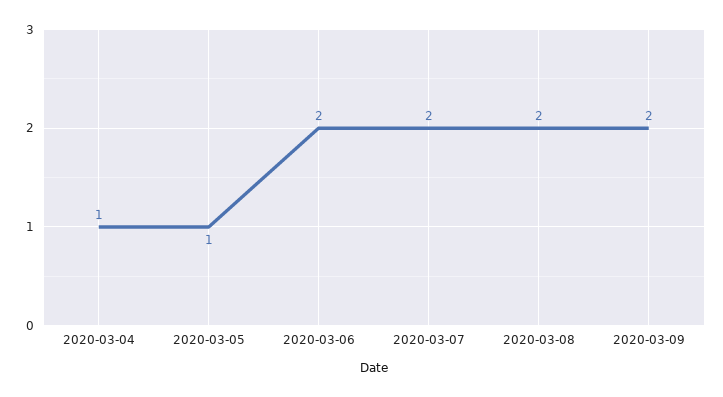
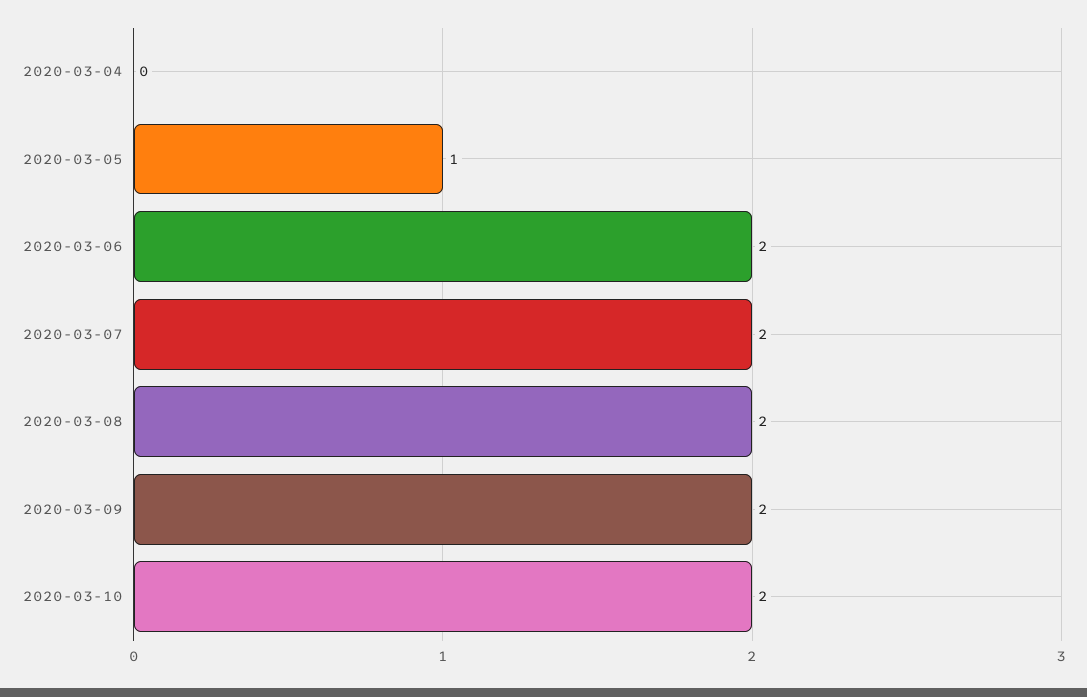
2020-03-04: 1 -> 0
2020-03-10: none -> 2

